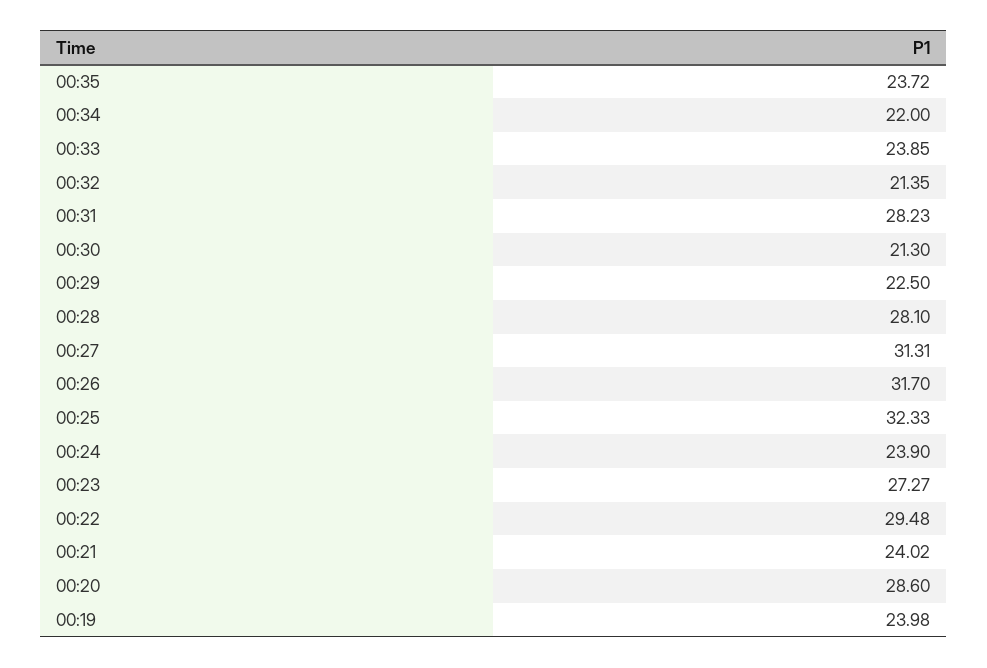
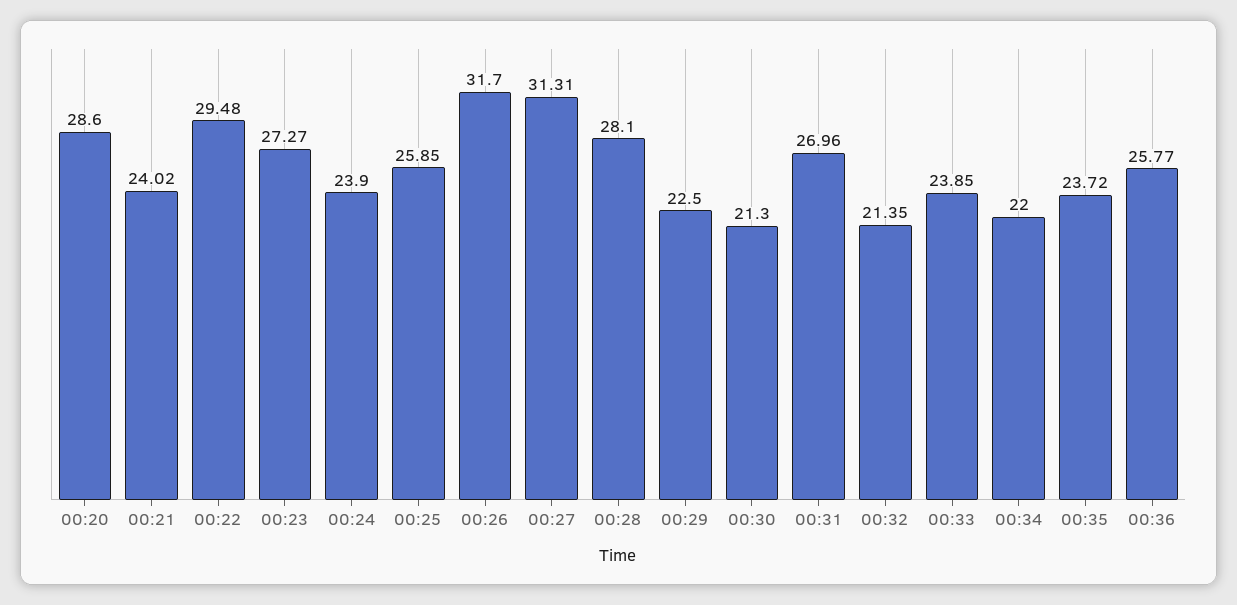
00:31: 28.23 -> 26.96
00:25: 32.33 -> 25.85
00:19: 23.98 -> none
00:36: none -> 25.77

